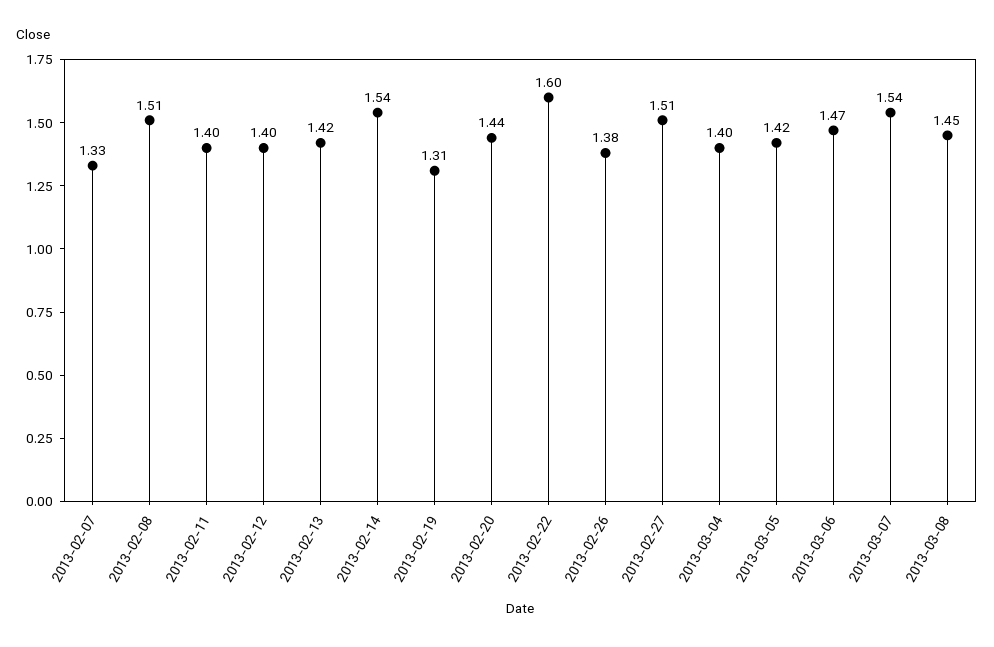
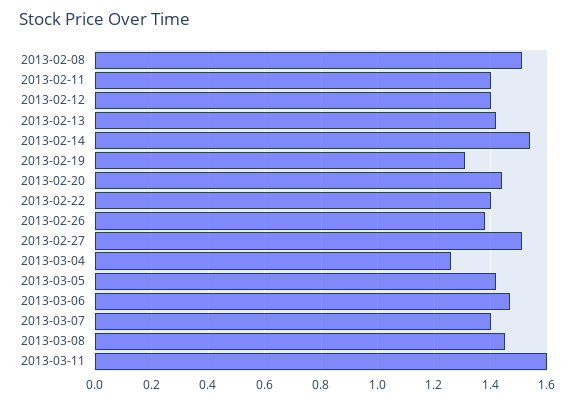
2013-02-07: 1.33 -> none
2013-02-22: 1.6 -> 1.4
2013-03-04: 1.4 -> 1.25
2013-03-07: 1.54 -> 1.4
2013-03-11: none -> 1.6

